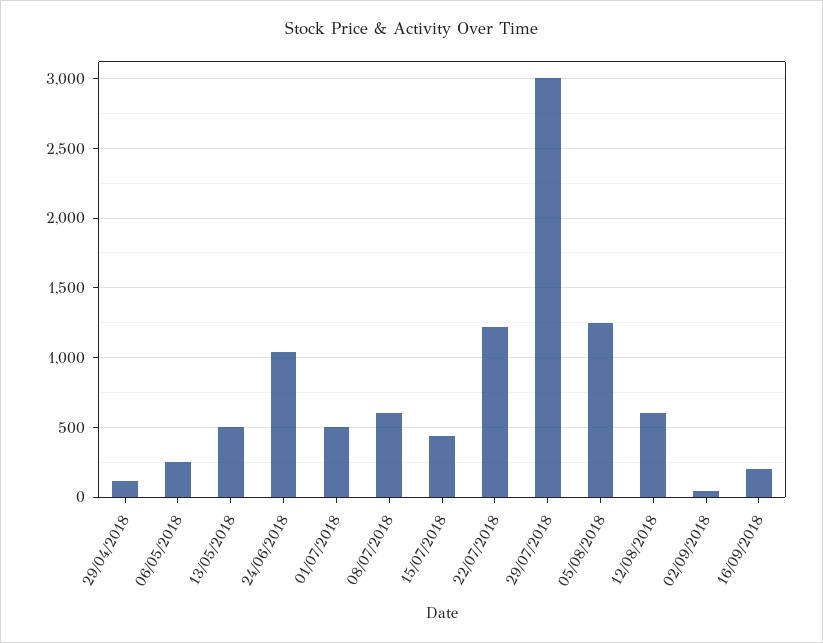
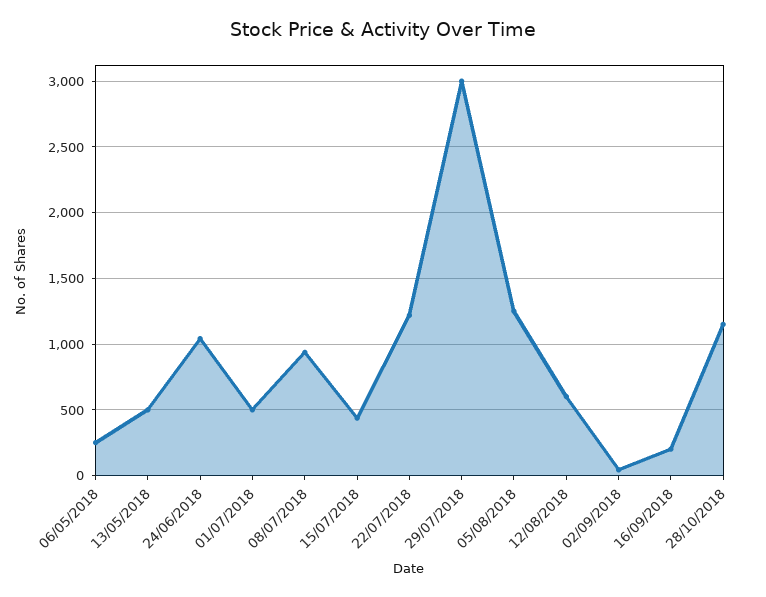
29/04/2018: 100 -> none
08/07/2018: 600 -> 950
28/10/2018: none -> 1150

